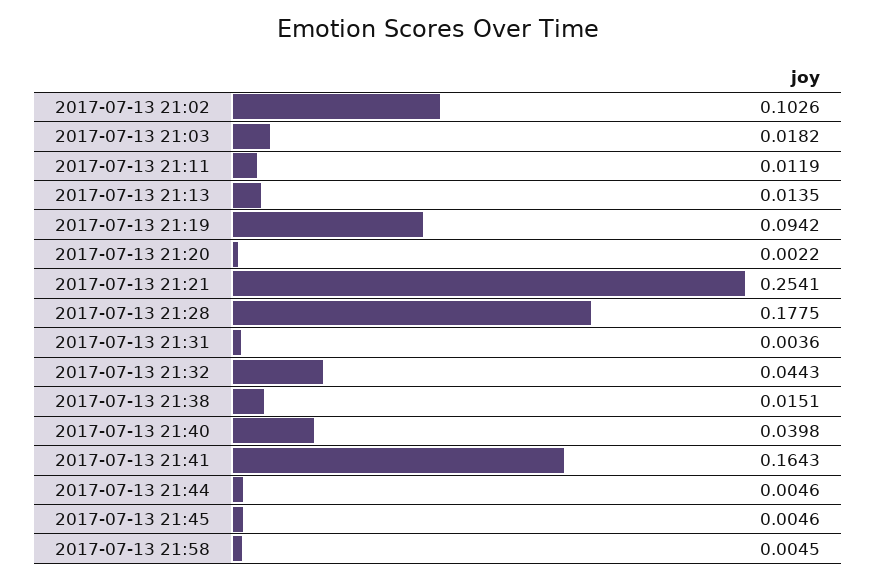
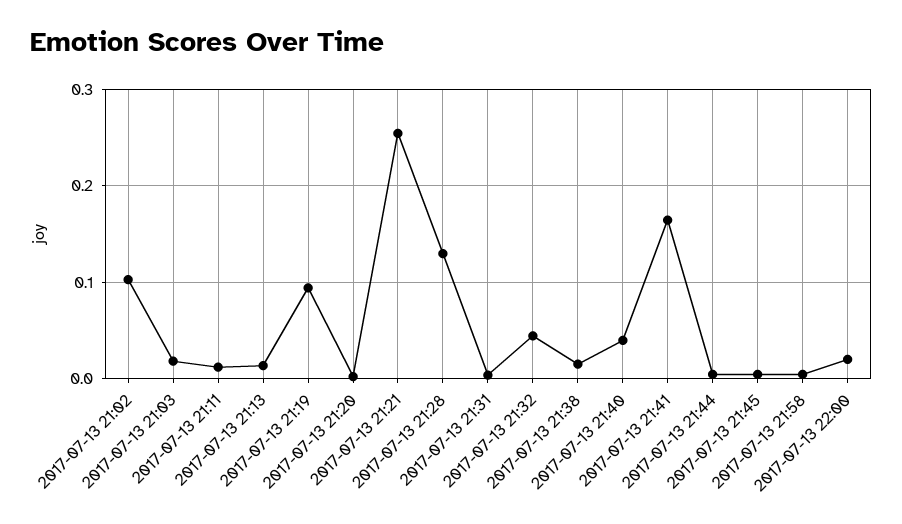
2017-07-13 21:28: 0.1775 -> 0.13
2017-07-13 22:00: none -> 0.02

